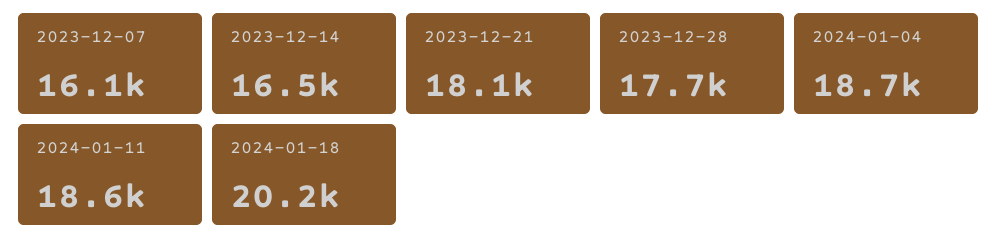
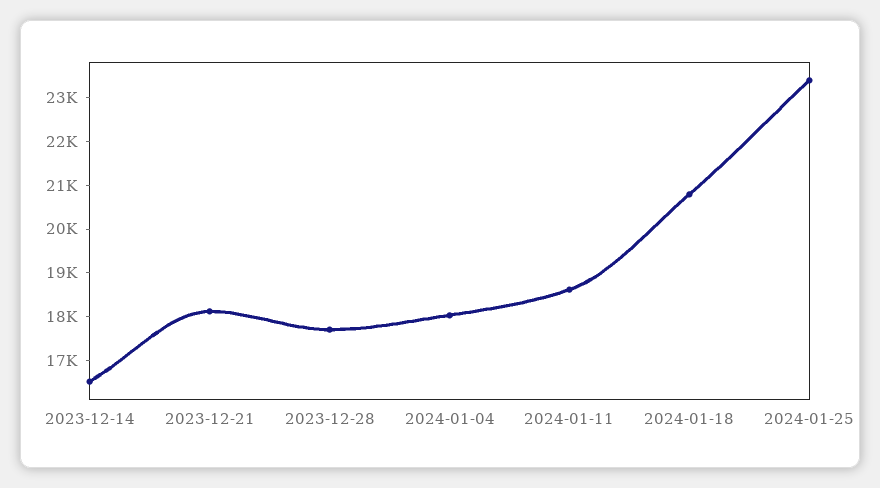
2023-12-07: 16100 -> none
2024-01-04: 18700 -> 18000
2024-01-18: 20200 -> 20800
2024-01-25: none -> 23400

